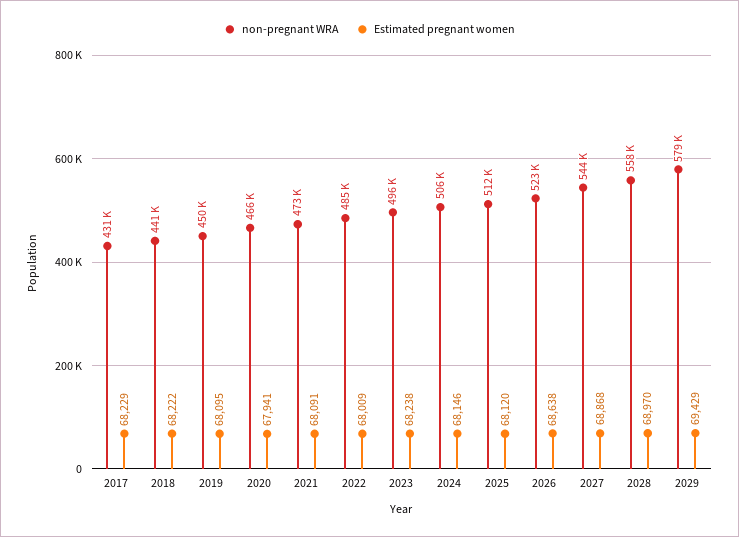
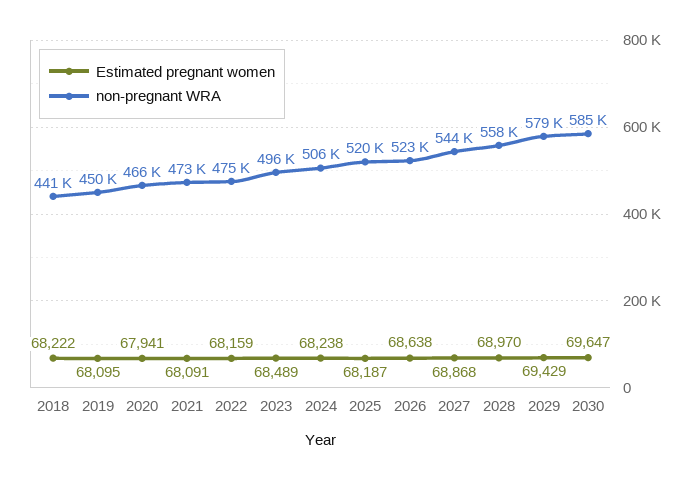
non-pregnant WRA, 2017: 431000 -> none
Estimated pregnant women, 2017: 68229 -> none
non-pregnant WRA, 2022: 485000 -> 475000
Estimated pregnant women, 2022: 68009 -> 68159
Estimated pregnant women, 2023: 68238 -> 68489
Estimated pregnant women, 2024: 68146 -> 68238
non-pregnant WRA, 2025: 512000 -> 520000
Estimated pregnant women, 2025: 68120 -> 68187
Estimated pregnant women, 2030: none -> 69647
non-pregnant WRA, 2030: none -> 585000

